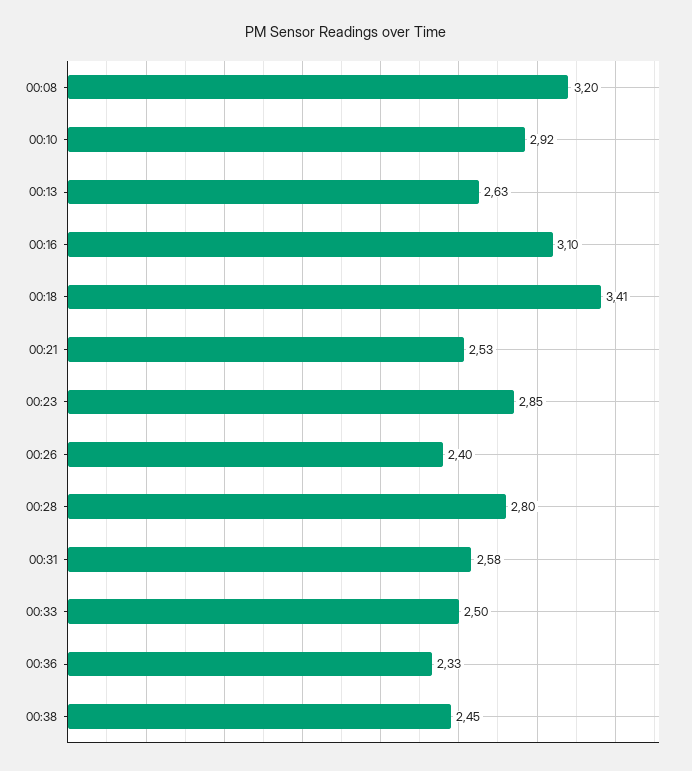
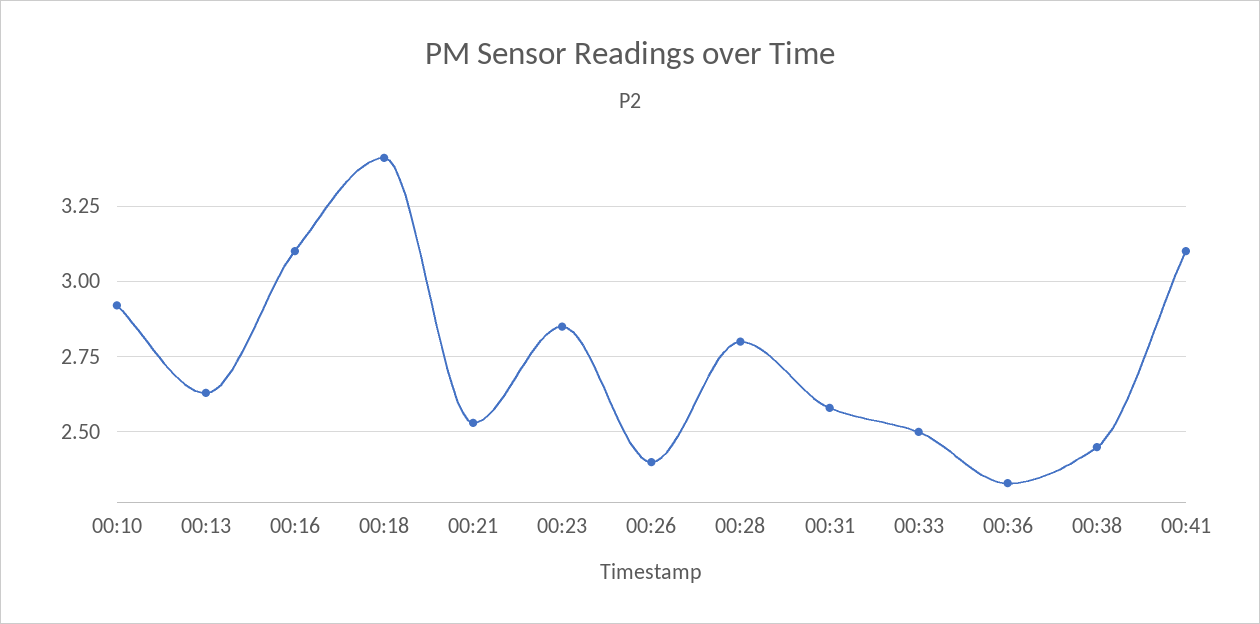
00:08: 3.2 -> none
00:41: none -> 3.1

